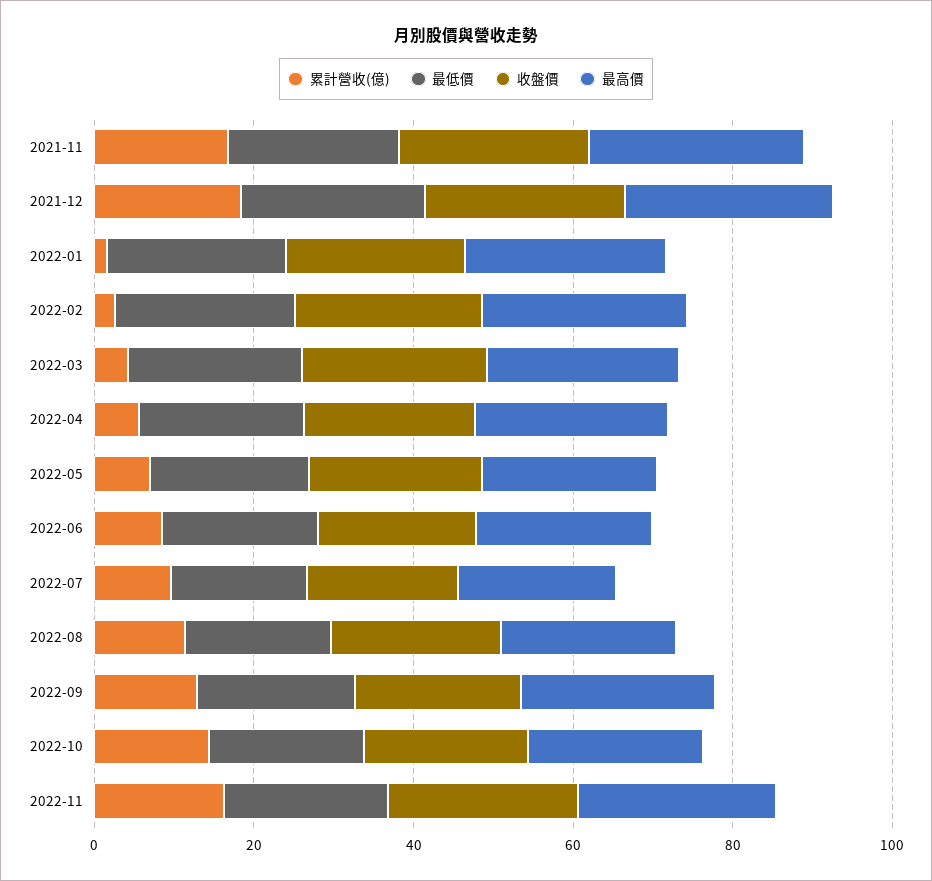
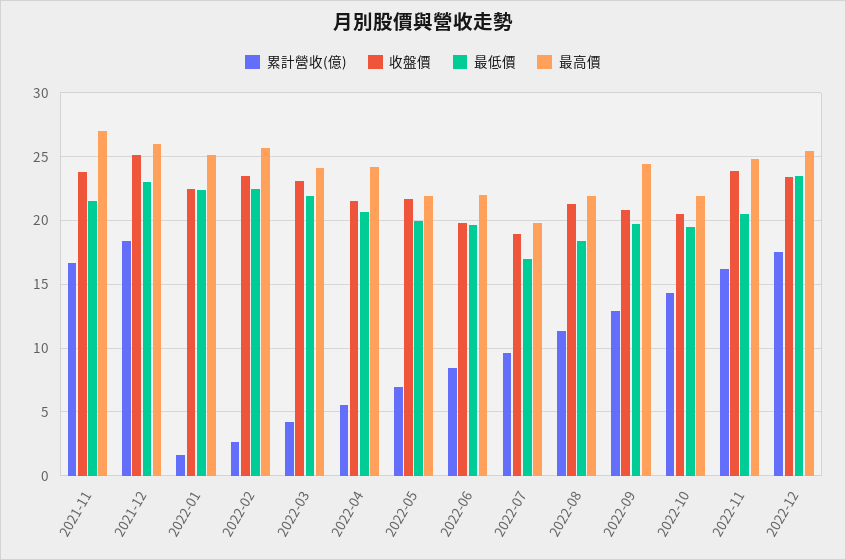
累計營收(億), 2022-12: none -> 17.5
收盤價, 2022-12: none -> 23.5
最低價, 2022-12: none -> 23.5
最高價, 2022-12: none -> 25.5

